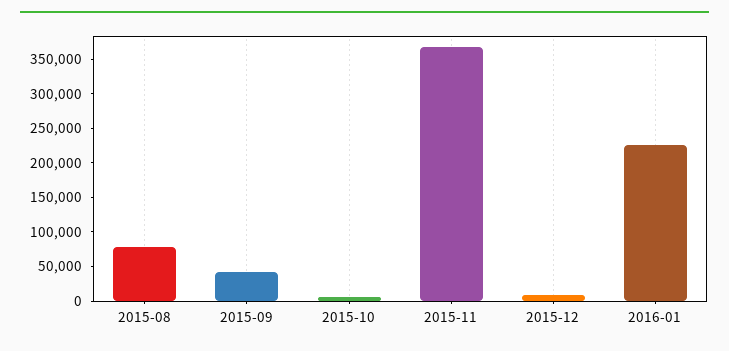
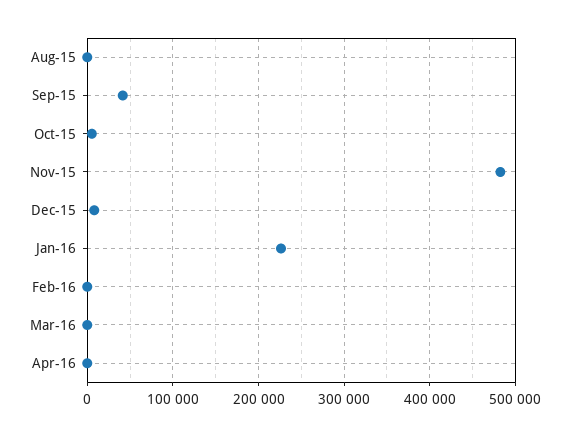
2015-08: 75000 -> 0
2015-11: 375000 -> 480000
Feb-16: none -> 0
Mar-16: none -> 0
Apr-16: none -> 0

